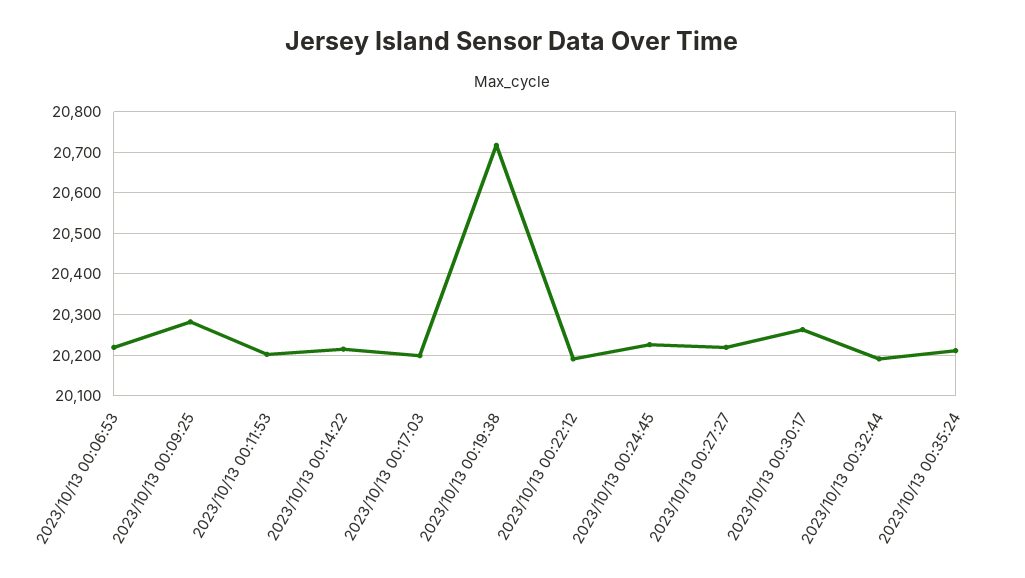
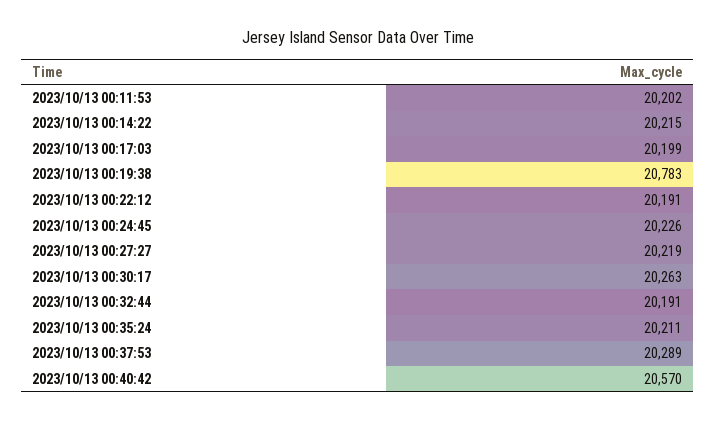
2023/10/13 00:06:53: 20220 -> none
2023/10/13 00:09:25: 20280 -> none
2023/10/13 00:19:38: 20720 -> 20783
2023/10/13 00:37:53: none -> 20289
2023/10/13 00:40:42: none -> 20570

